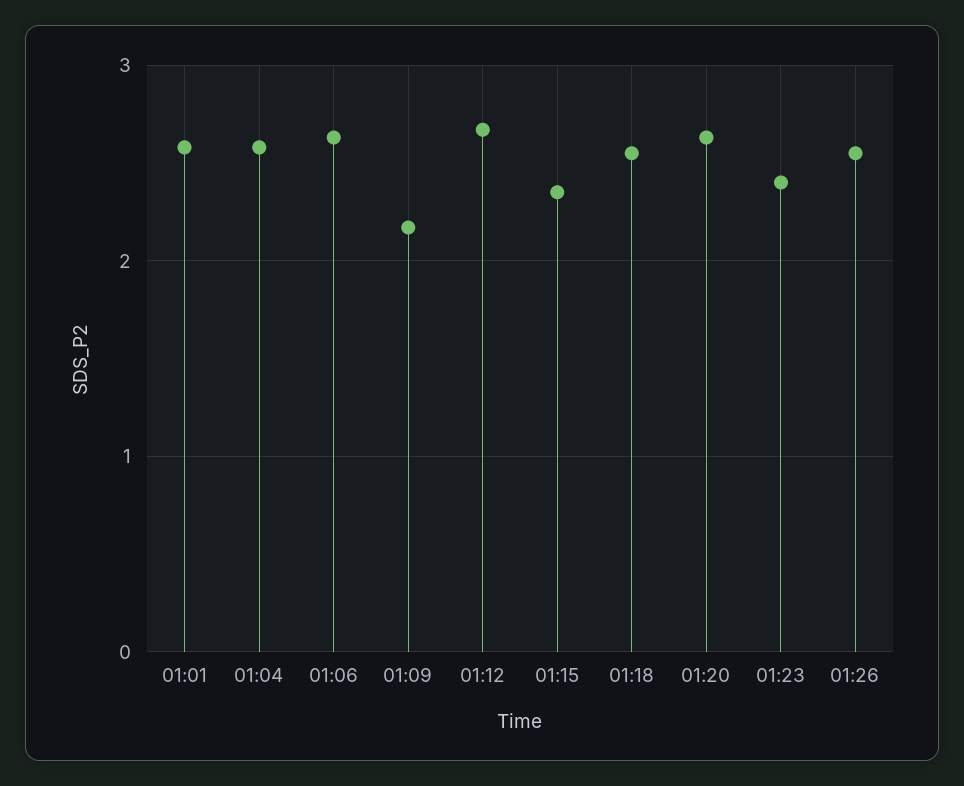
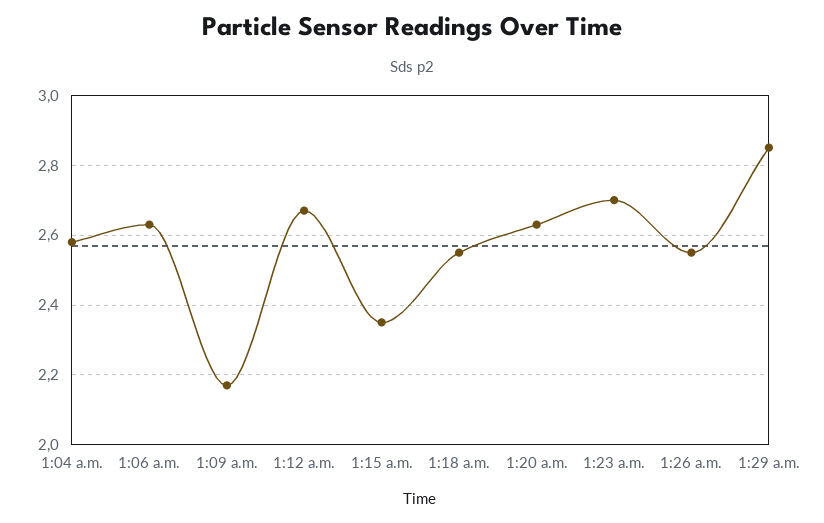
01:01: 2.6 -> none
01:23: 2.4 -> 2.7
1:29 a.m.: none -> 2.85

